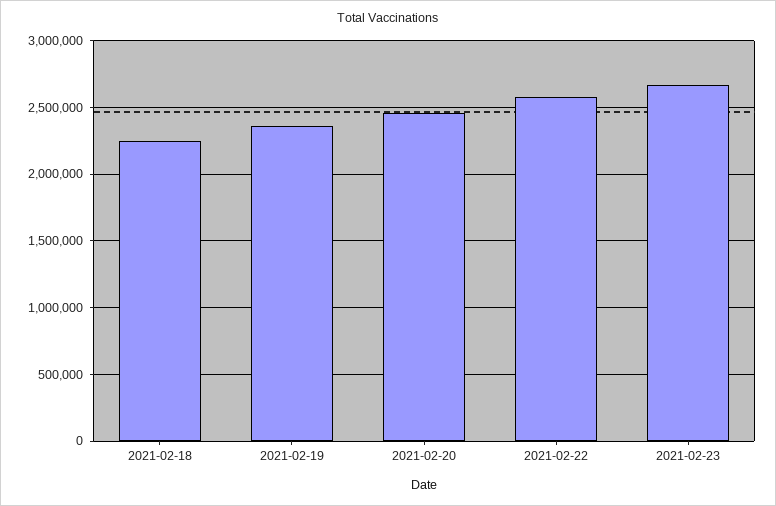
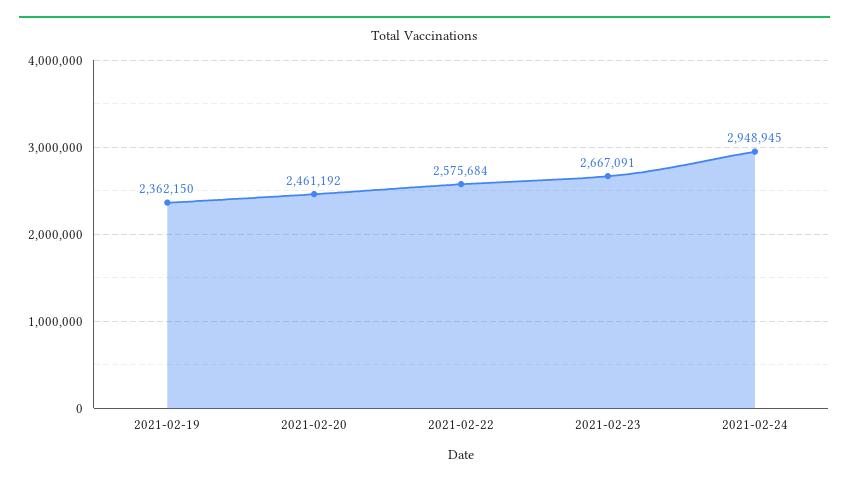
2021-02-18: 2250000 -> none
2021-02-24: none -> 2948945

